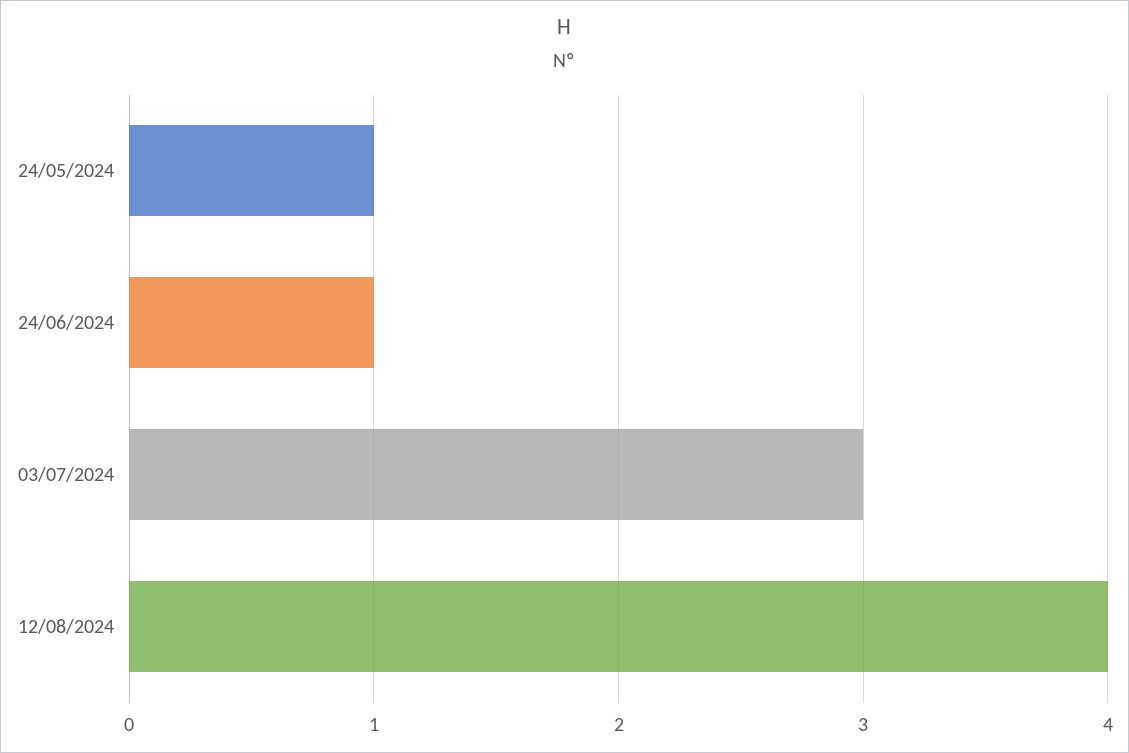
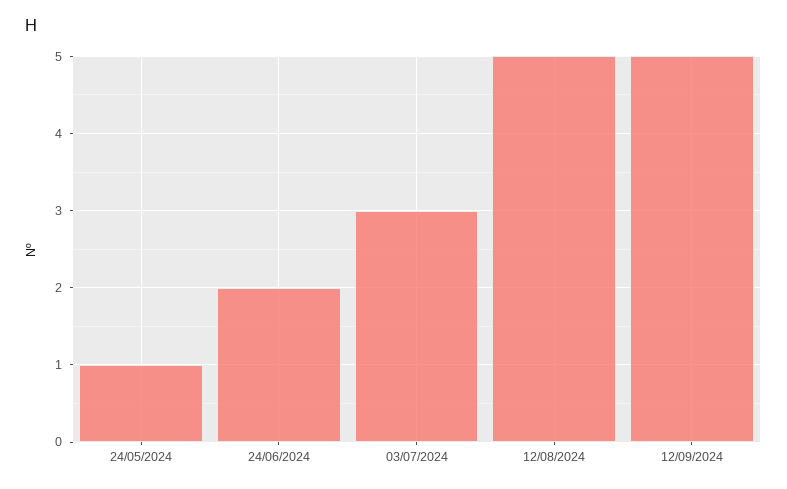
24/06/2024: 1 -> 2
12/08/2024: 4 -> 5
12/09/2024: none -> 5

